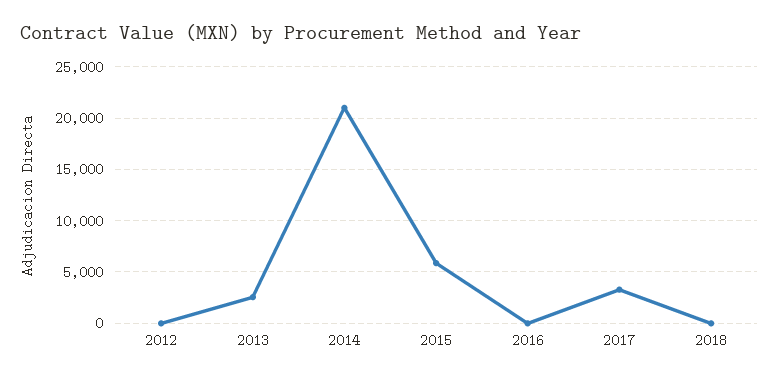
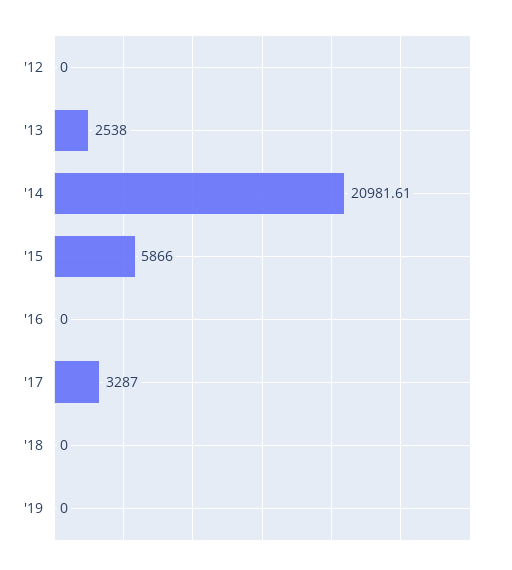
'19: none -> 0

